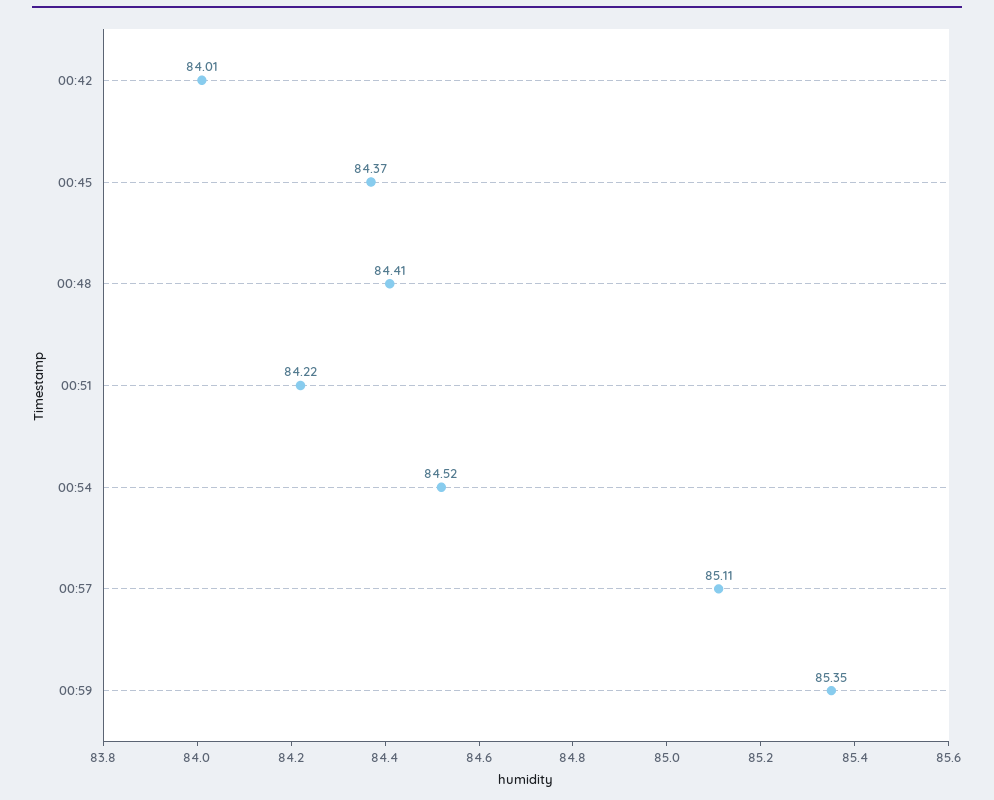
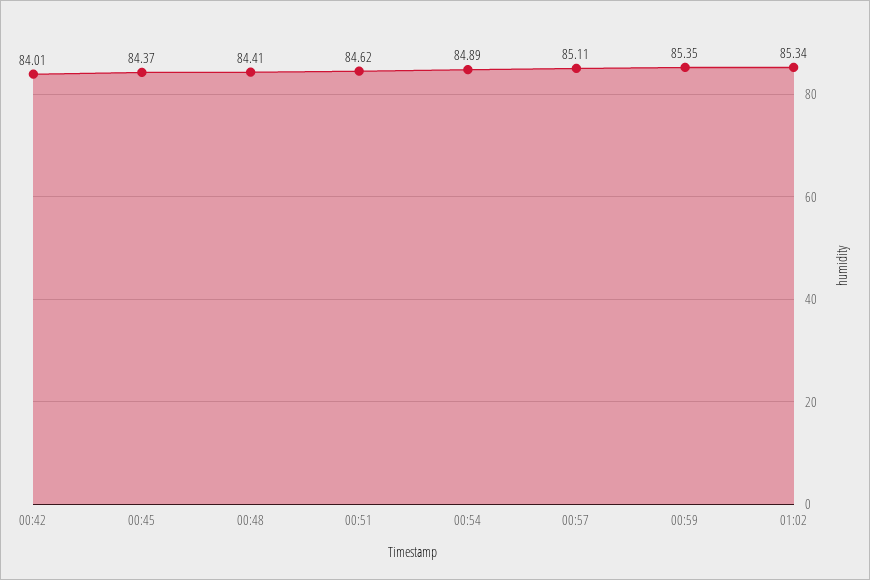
00:51: 84.22 -> 84.62
00:54: 84.52 -> 84.89
01:02: none -> 85.34

